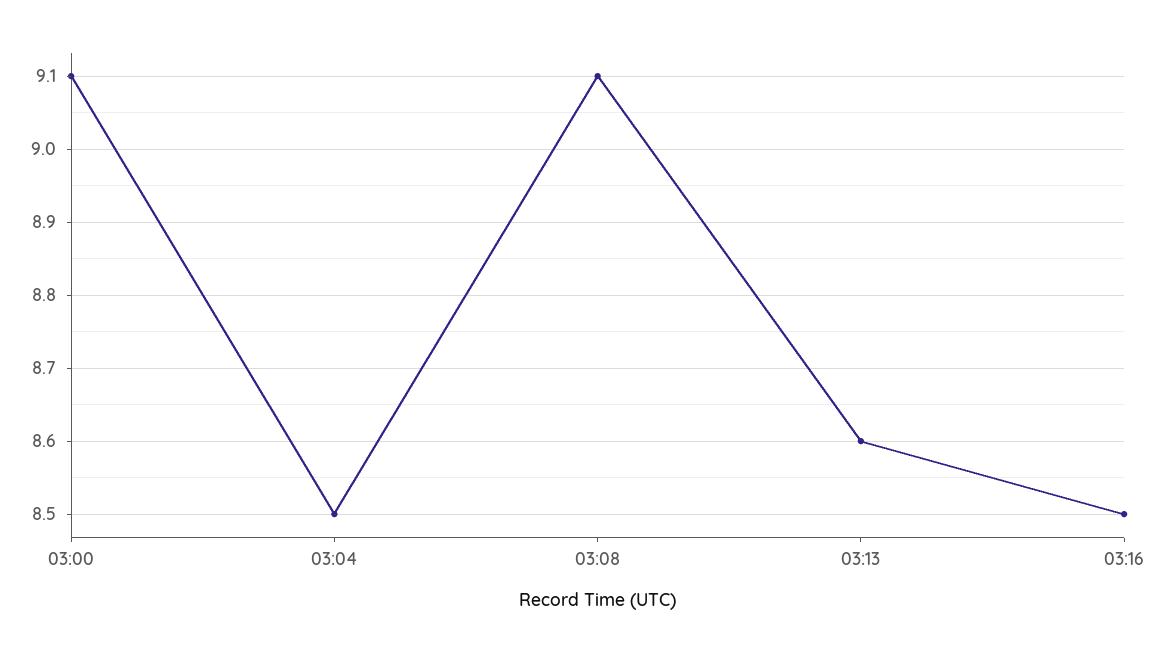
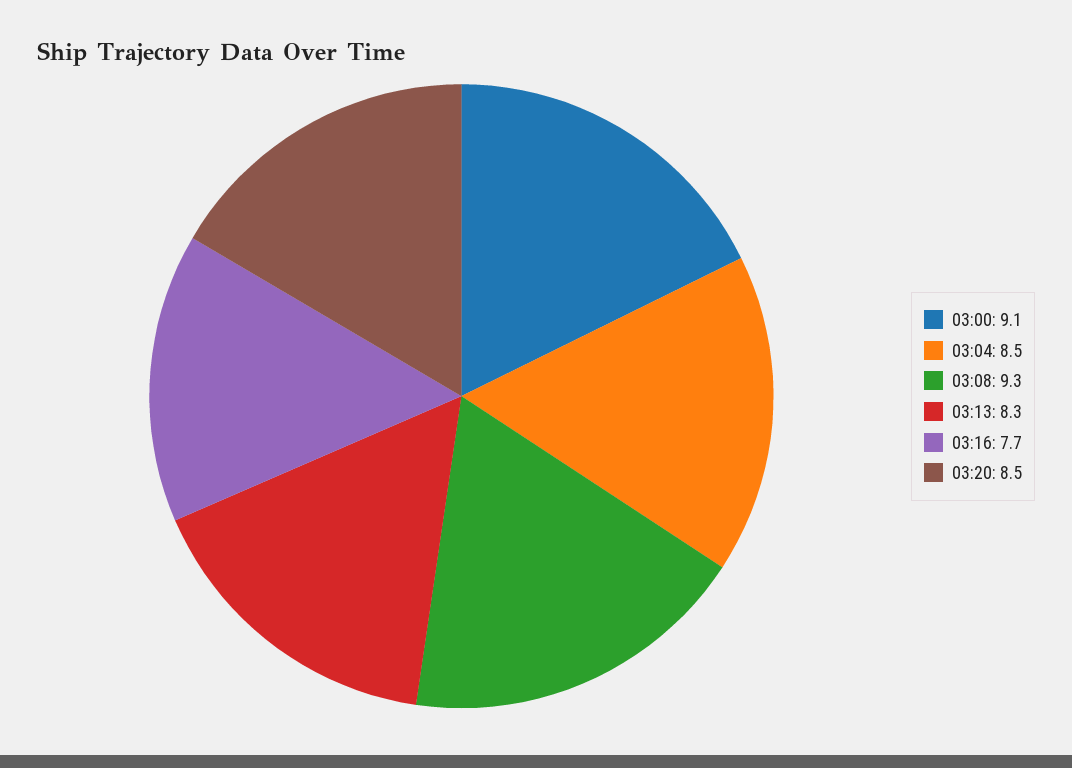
03:08: 9.1 -> 9.3
03:13: 8.6 -> 8.3
03:16: 8.5 -> 7.7
03:20: none -> 8.5

